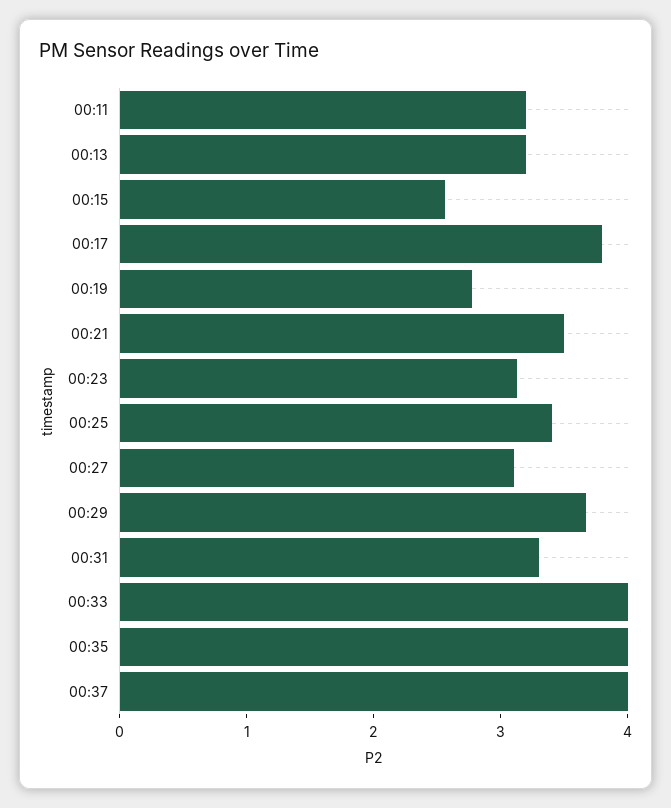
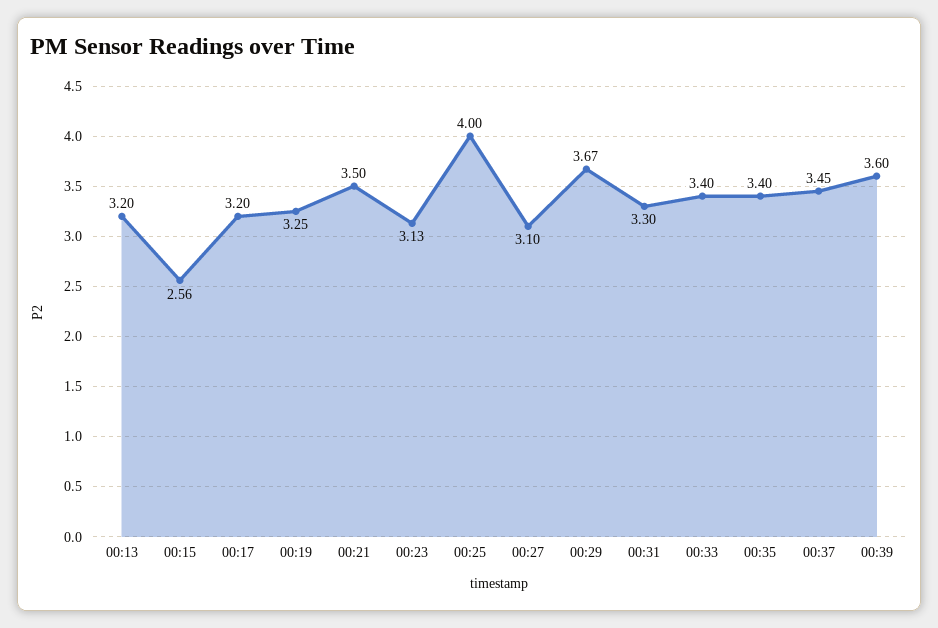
00:11: 3.2 -> none
00:17: 3.8 -> 3.2
00:19: 2.8 -> 3.25
00:25: 3.4 -> 4
00:33: 4 -> 3.4
00:35: 4 -> 3.4
00:37: 4 -> 3.45
00:39: none -> 3.6

